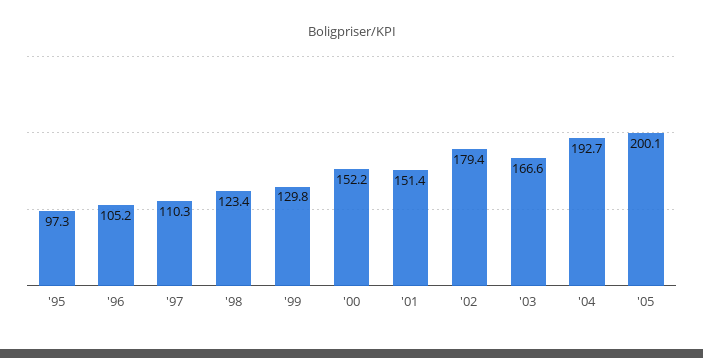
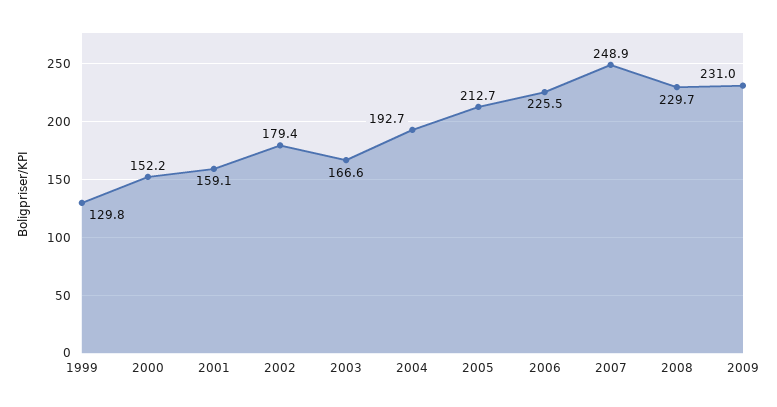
'95: 97.3 -> none
'96: 105.2 -> none
'97: 110.3 -> none
'98: 123.4 -> none
'01: 151.4 -> 159.1
'05: 200.1 -> 212.7
2006: none -> 225.5
2007: none -> 248.9
2008: none -> 229.7
2009: none -> 231

